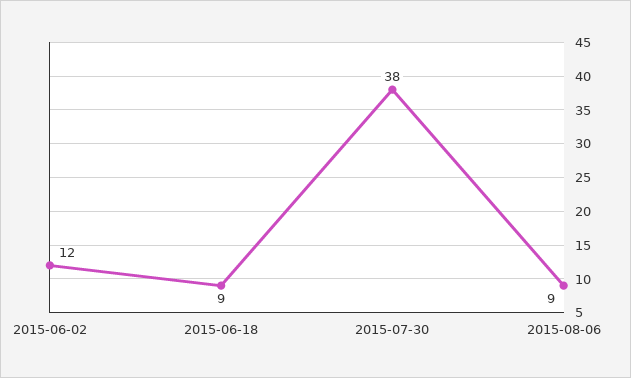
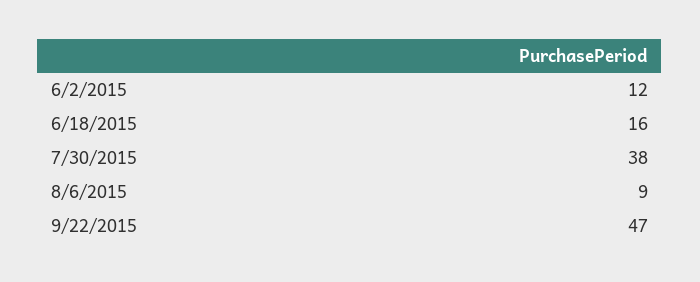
2015-06-18: 9 -> 16
9/22/2015: none -> 47

